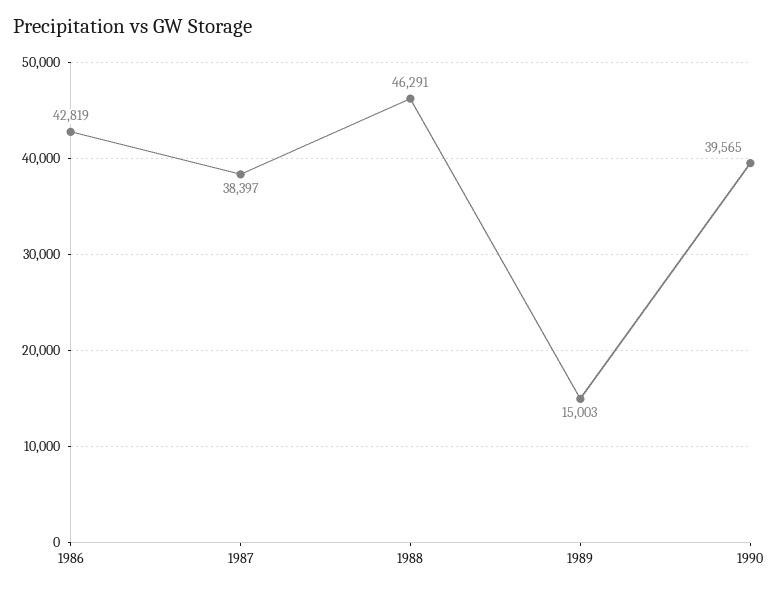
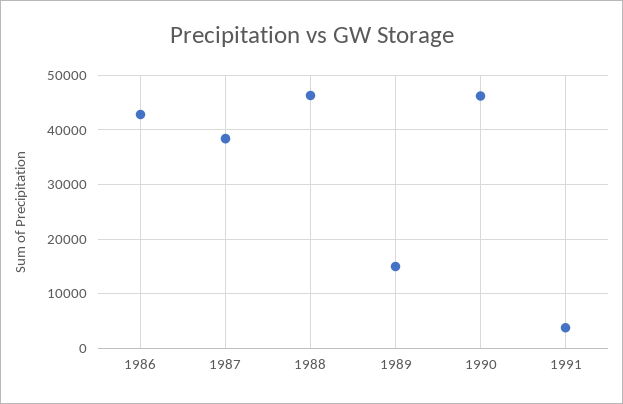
1990: 39565 -> 46000
1991: none -> 4000

